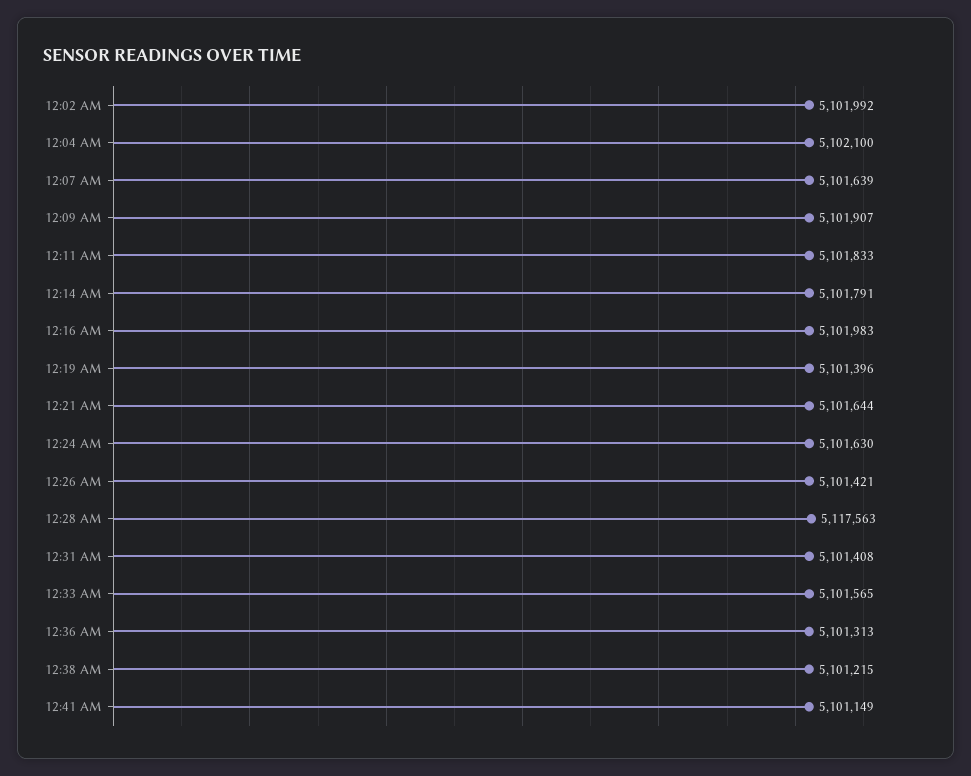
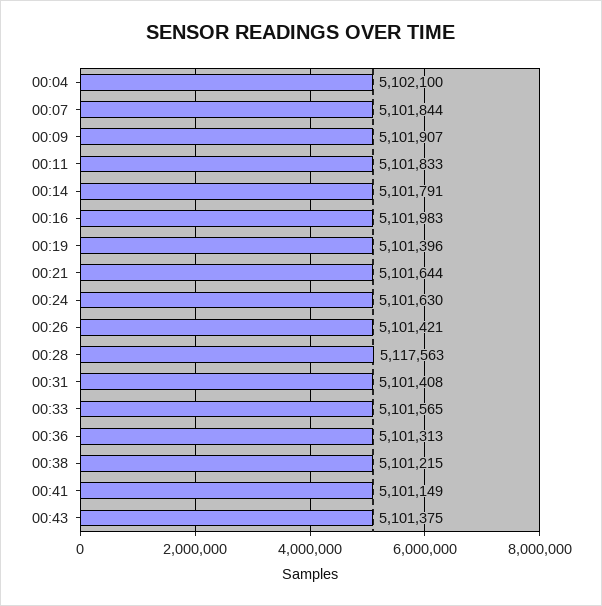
12:02 AM: 5101992 -> none
12:07 AM: 5101639 -> 5101844
00:43: none -> 5101375

